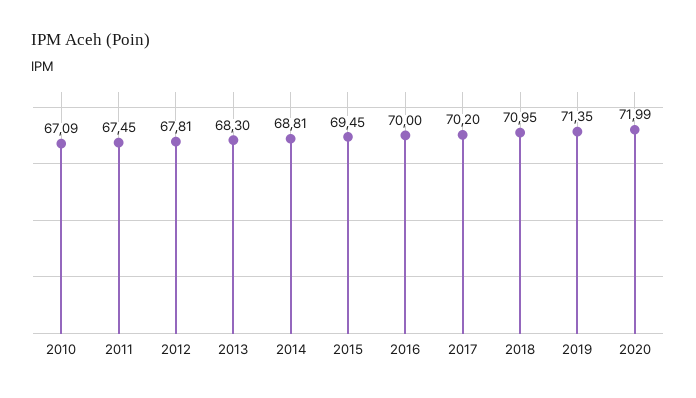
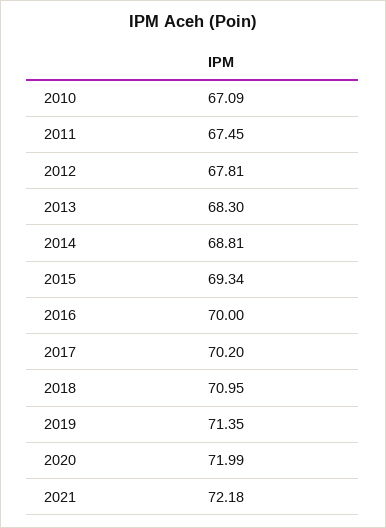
2015: 69.45 -> 69.34
2021: none -> 72.18

